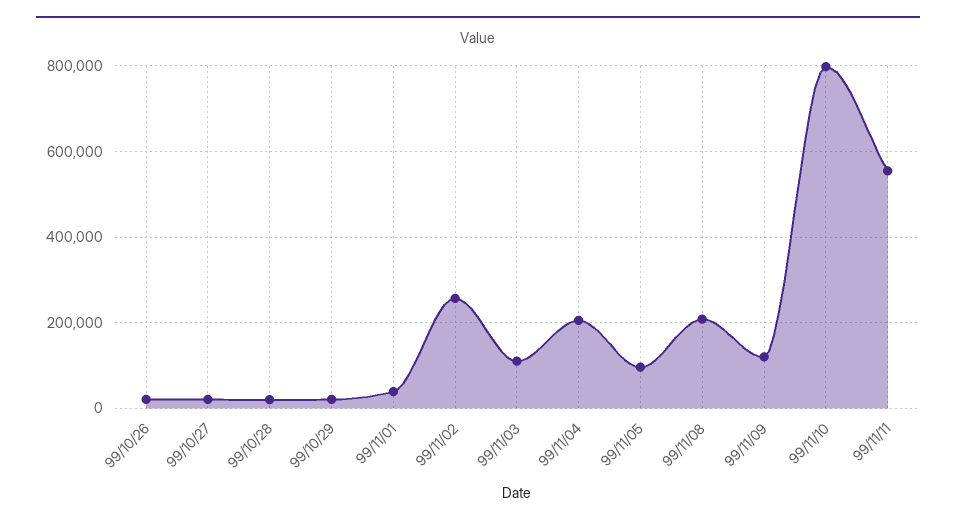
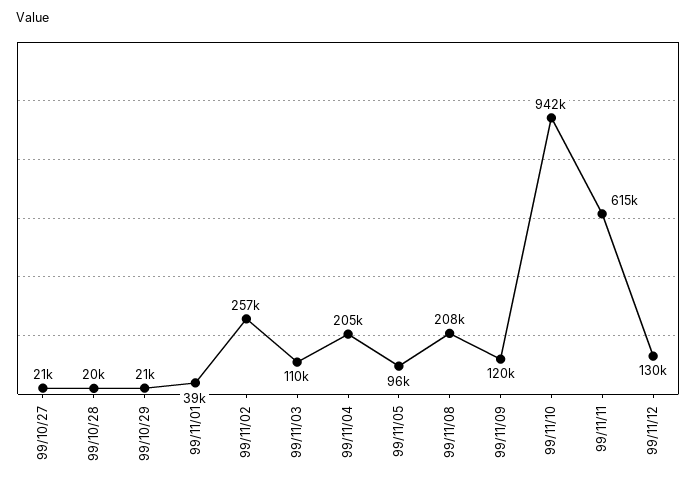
99/10/26: 20000 -> none
99/11/10: 800000 -> 942000
99/11/11: 560000 -> 615000
99/11/12: none -> 130000

